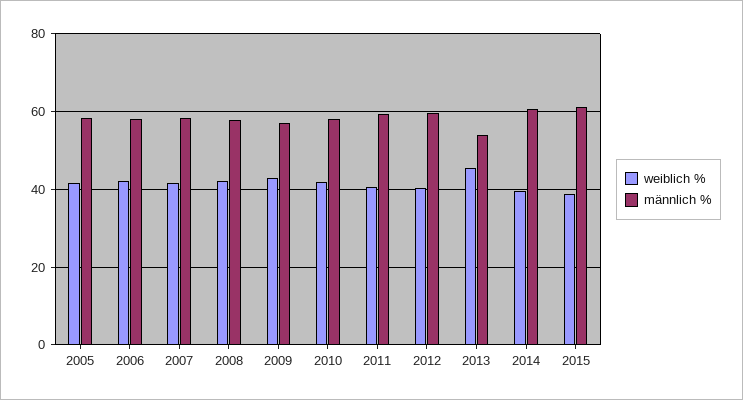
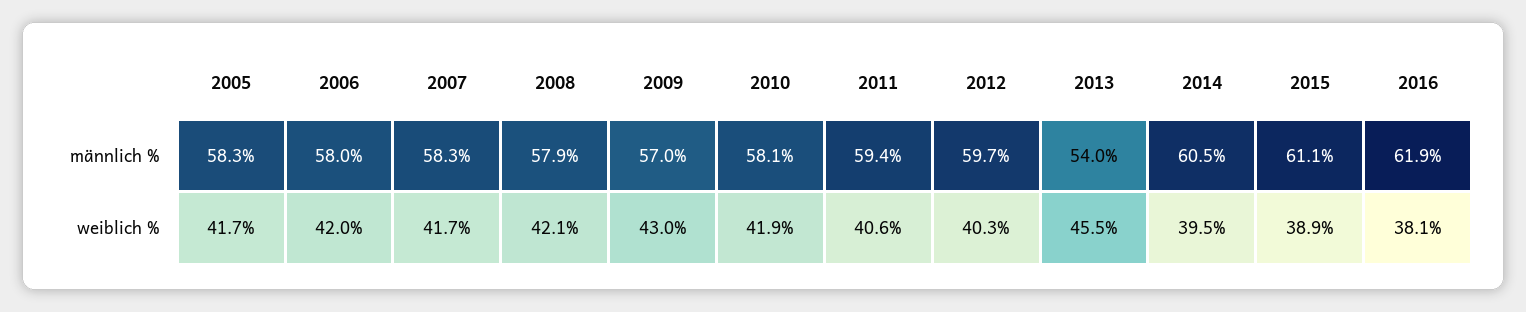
männlich %, 2016: none -> 61.9
weiblich %, 2016: none -> 38.1

